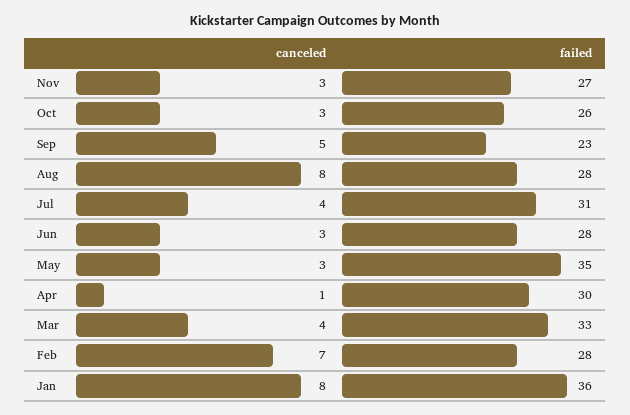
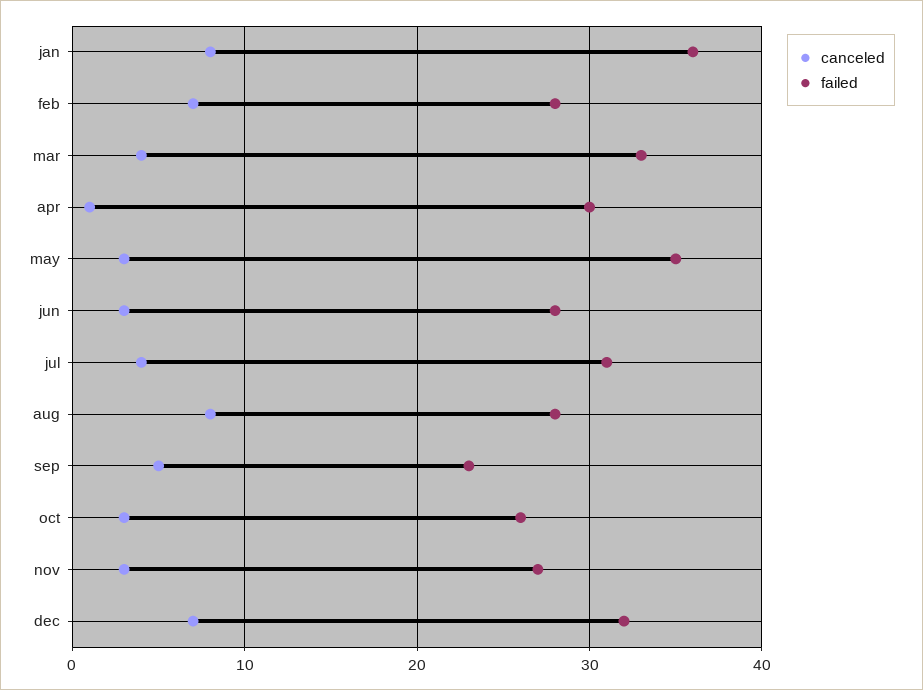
canceled, dec: none -> 7
failed, dec: none -> 32

